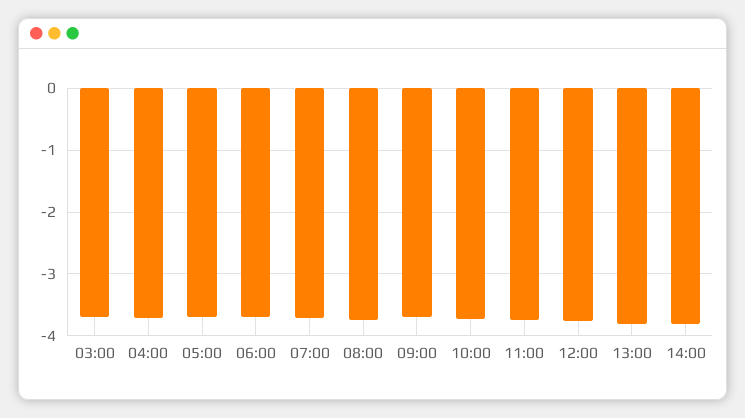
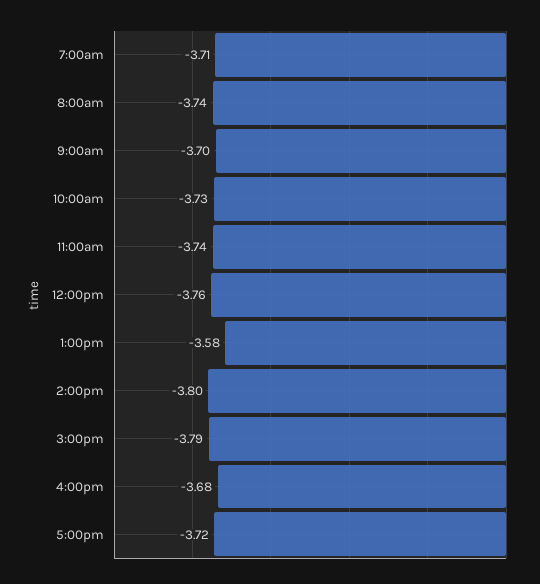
03:00: -3.7 -> none
04:00: -3.7 -> none
05:00: -3.7 -> none
06:00: -3.7 -> none
13:00: -3.8 -> -3.58
3:00pm: none -> -3.79
4:00pm: none -> -3.68
5:00pm: none -> -3.72

